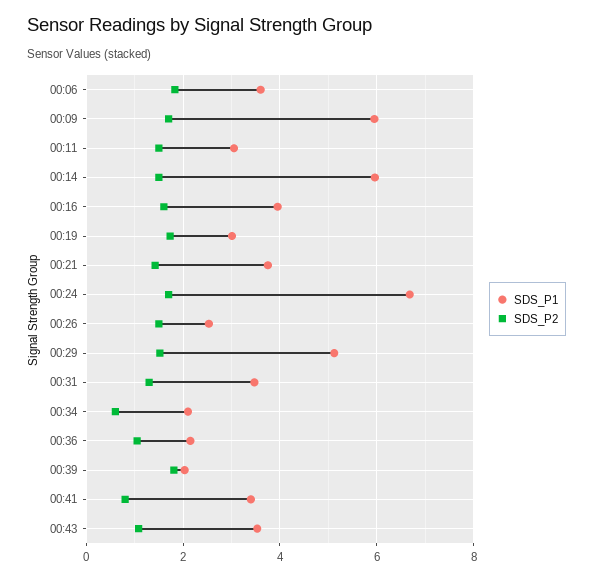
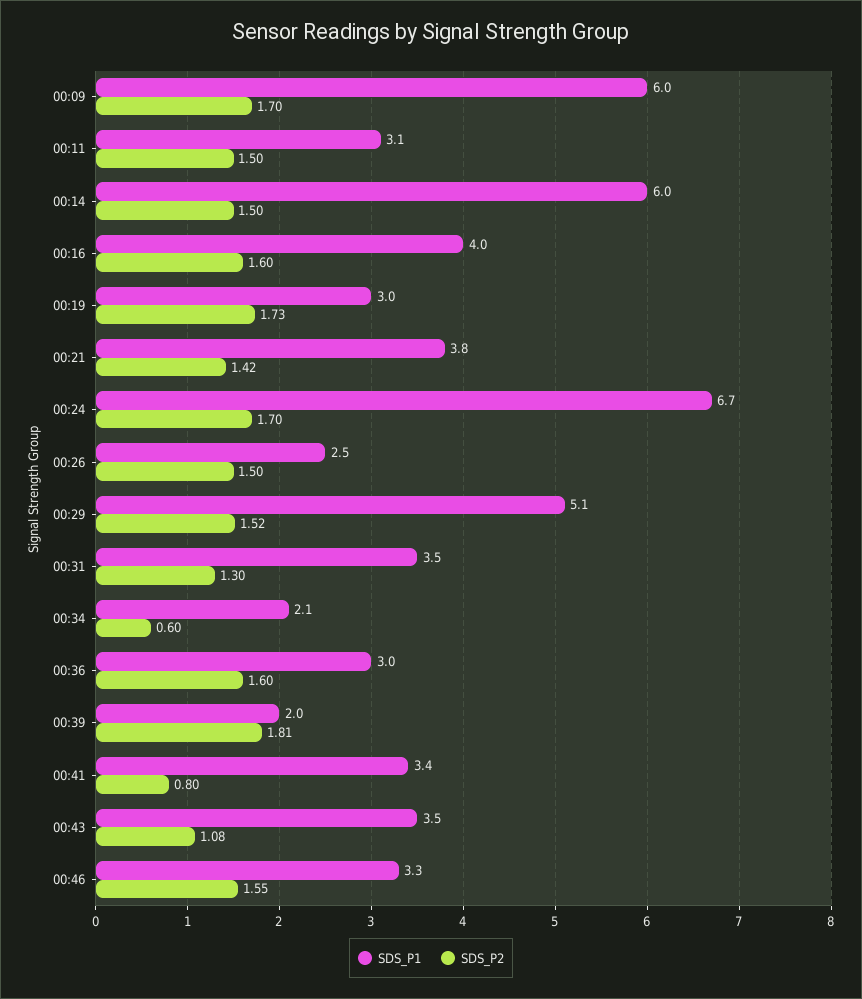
SDS_P1, 00:06: 3.6 -> none
SDS_P2, 00:06: 1.8 -> none
SDS_P1, 00:36: 2.2 -> 3
SDS_P2, 00:36: 1 -> 1.6
SDS_P1, 00:46: none -> 3.3
SDS_P2, 00:46: none -> 1.55

